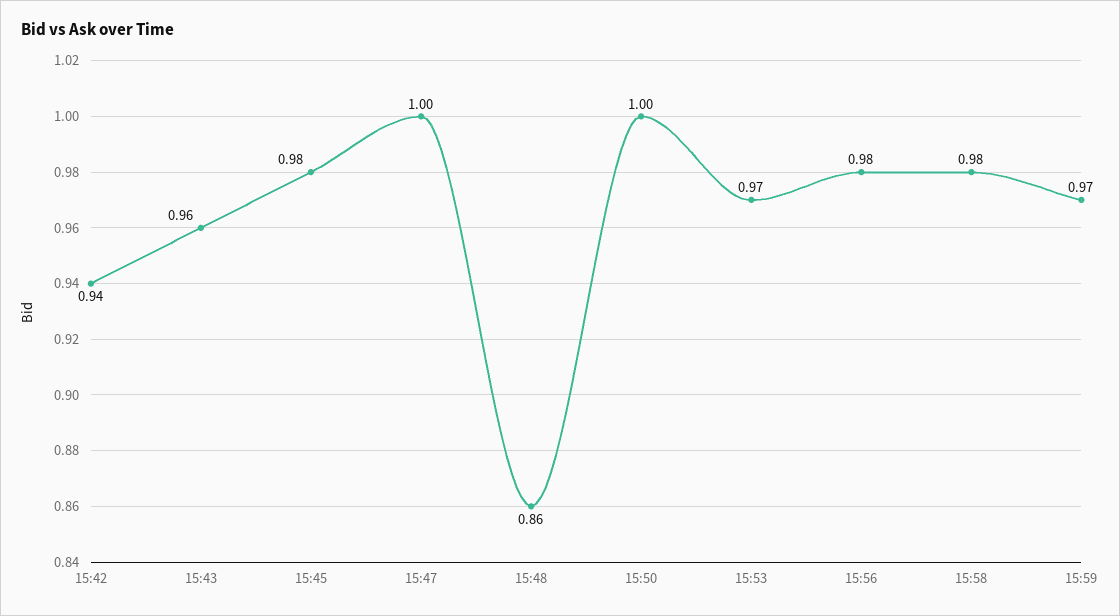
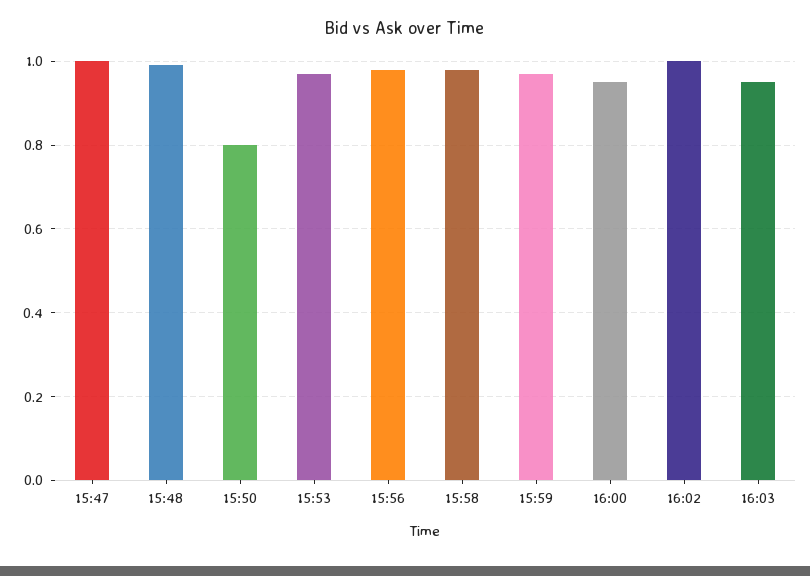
15:42: 0.94 -> none
15:43: 0.96 -> none
15:45: 0.98 -> none
15:48: 0.86 -> 1
15:50: 1 -> 0.8
16:00: none -> 0.95
16:02: none -> 1
16:03: none -> 0.95

